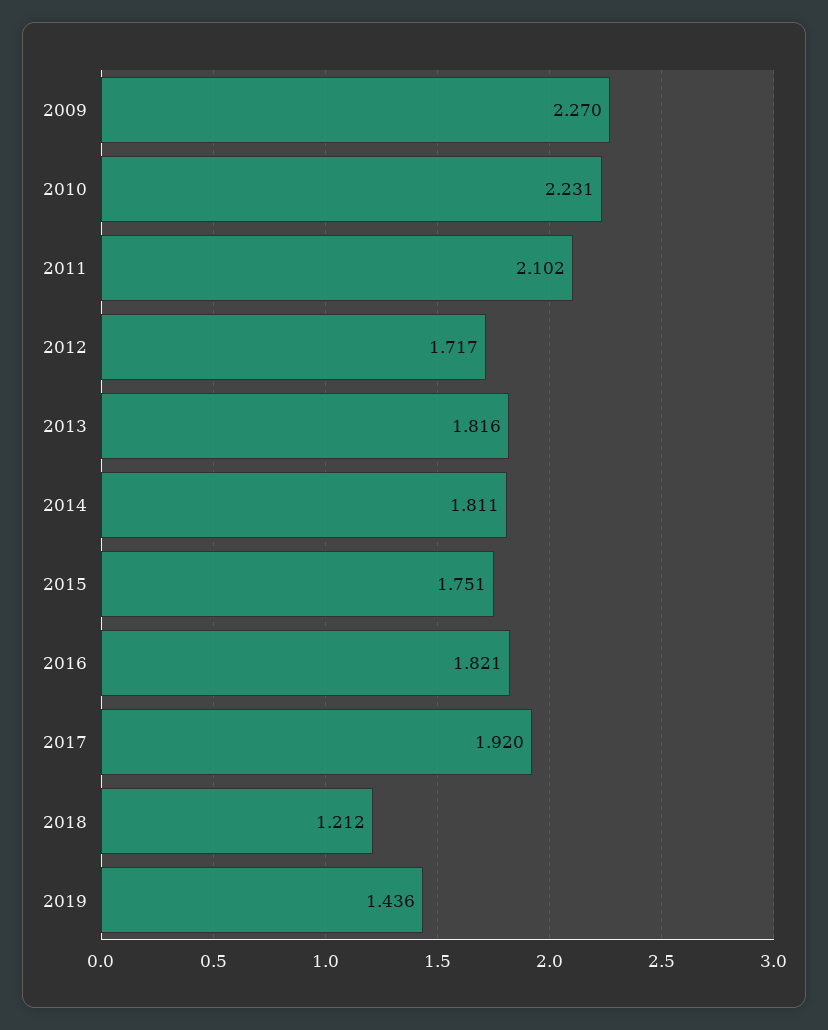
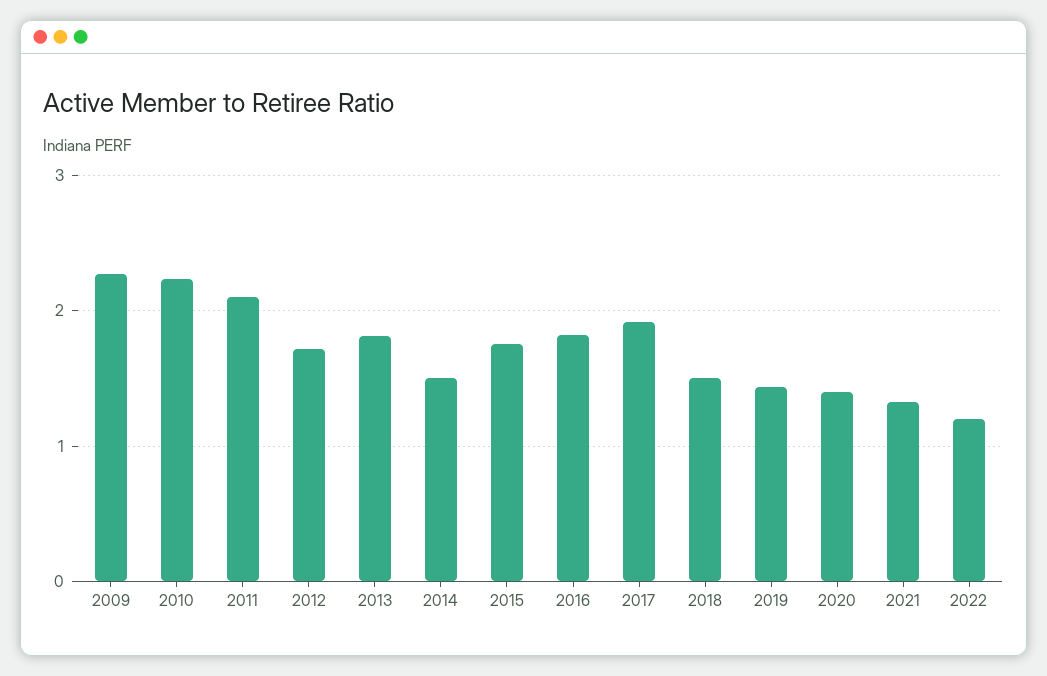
2014: 1.811 -> 1.5
2018: 1.212 -> 1.5
2020: none -> 1.4
2021: none -> 1.3
2022: none -> 1.2

